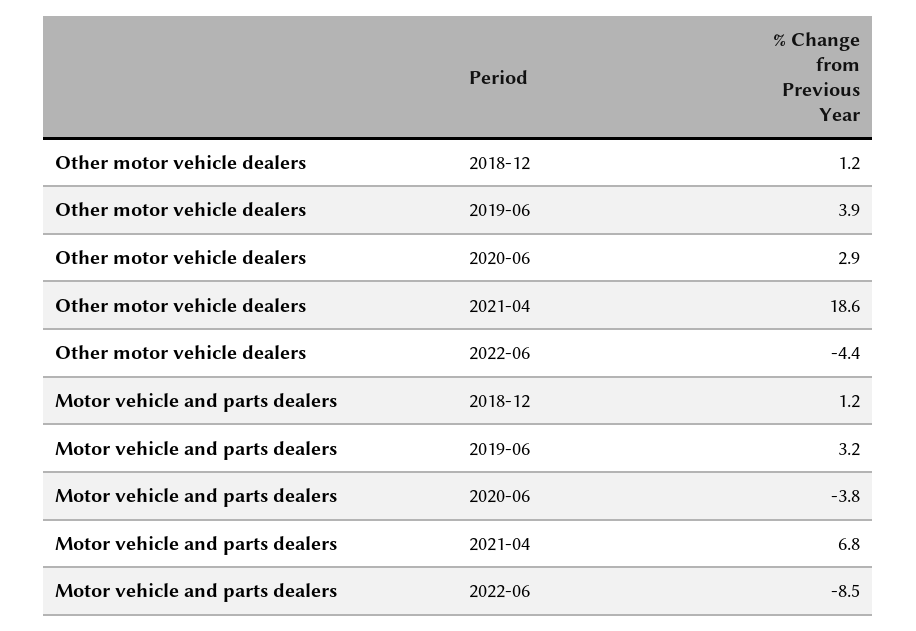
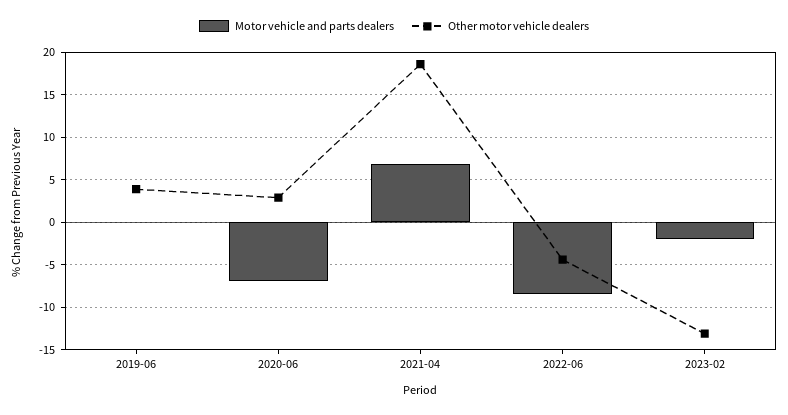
Other motor vehicle dealers, 2018-12: 1.2 -> none
Motor vehicle and parts dealers, 2018-12: 1.2 -> none
Motor vehicle and parts dealers, 2019-06: 3.2 -> 0
Motor vehicle and parts dealers, 2020-06: -3.8 -> -7
Motor vehicle and parts dealers, 2023-02: none -> -2
Other motor vehicle dealers, 2023-02: none -> -13

